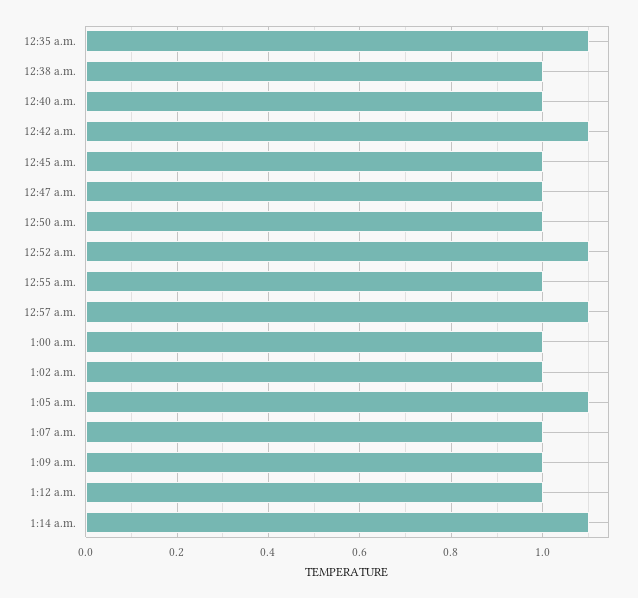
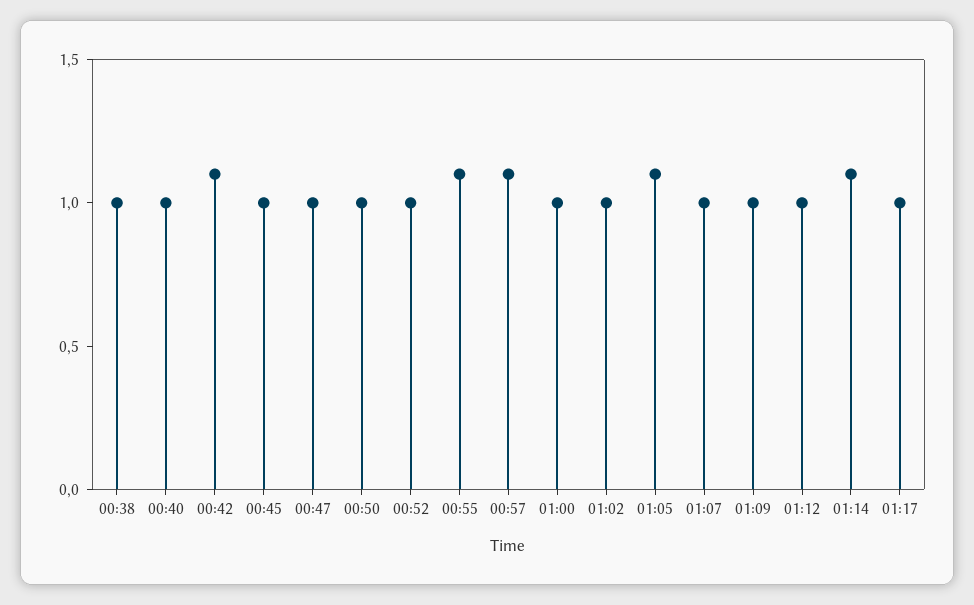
12:35 a.m.: 1.1 -> none
12:52 a.m.: 1.1 -> 1
12:55 a.m.: 1 -> 1.1
01:17: none -> 1

